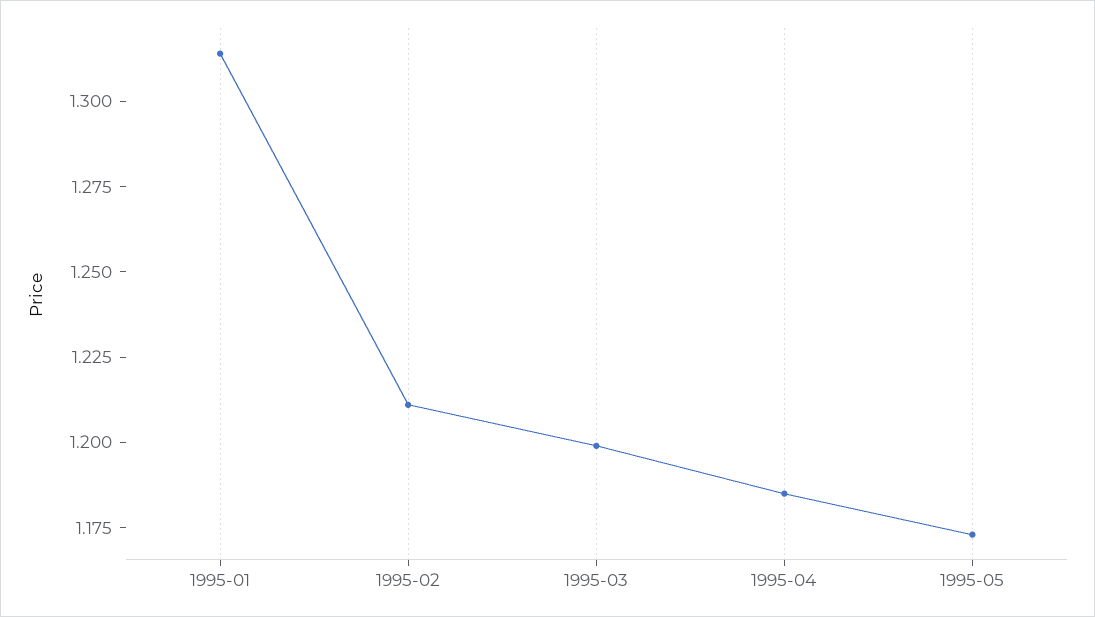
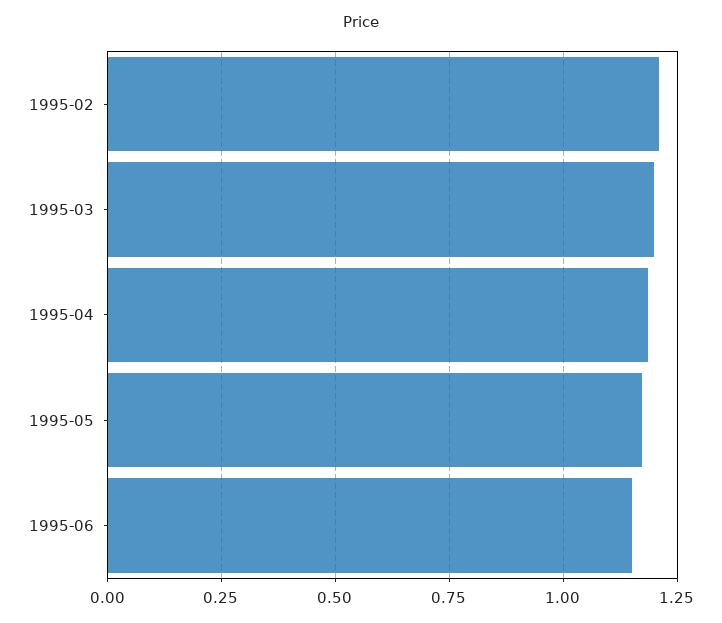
1995-01: 1.315 -> none
1995-06: none -> 1.15

